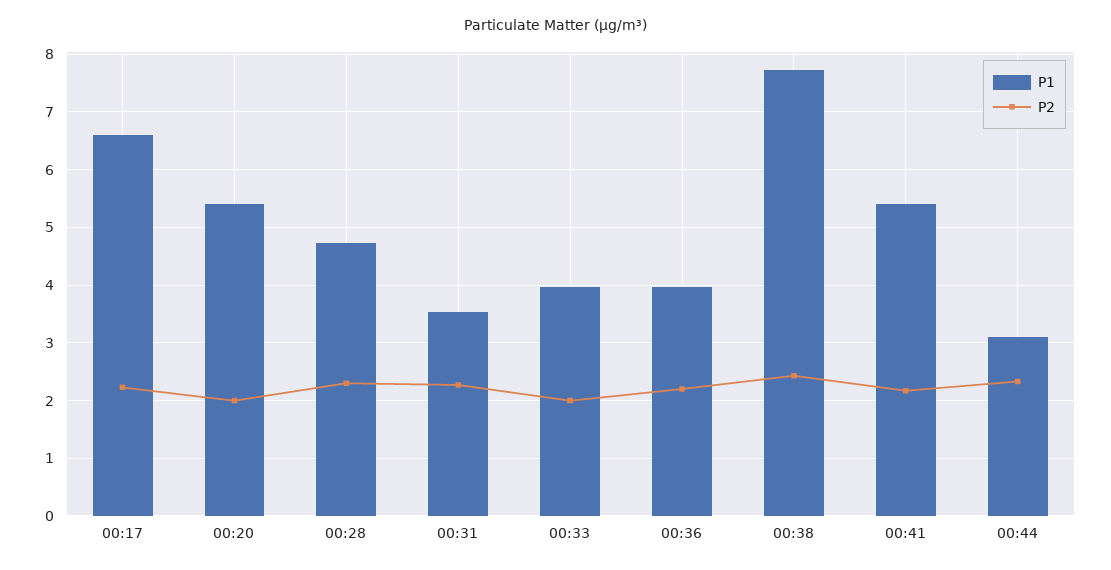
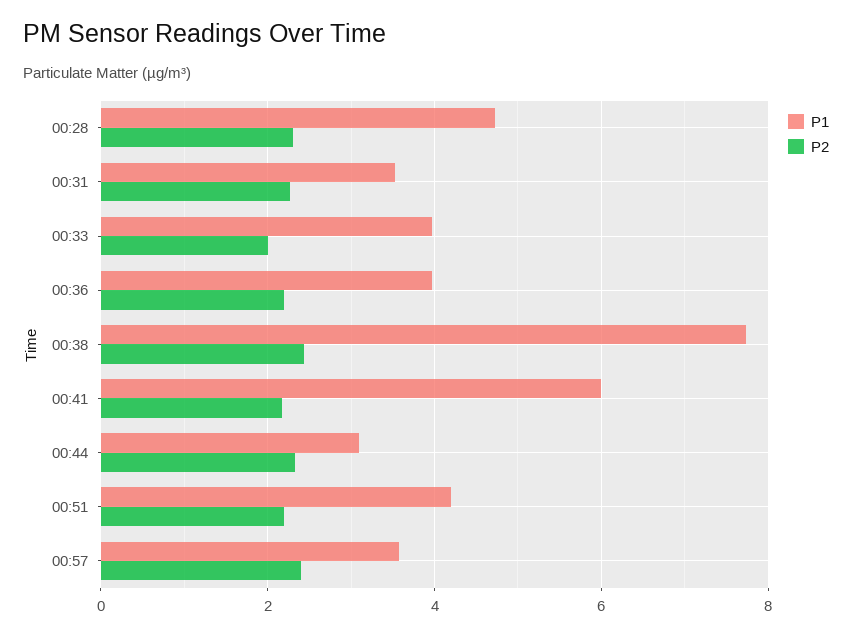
P1, 00:17: 6.6 -> none
P2, 00:17: 2.2 -> none
P1, 00:20: 5.4 -> none
P2, 00:20: 2 -> none
P1, 00:41: 5.4 -> 6
P1, 00:51: none -> 4.2
P2, 00:51: none -> 2.2
P1, 00:57: none -> 3.6
P2, 00:57: none -> 2.4

